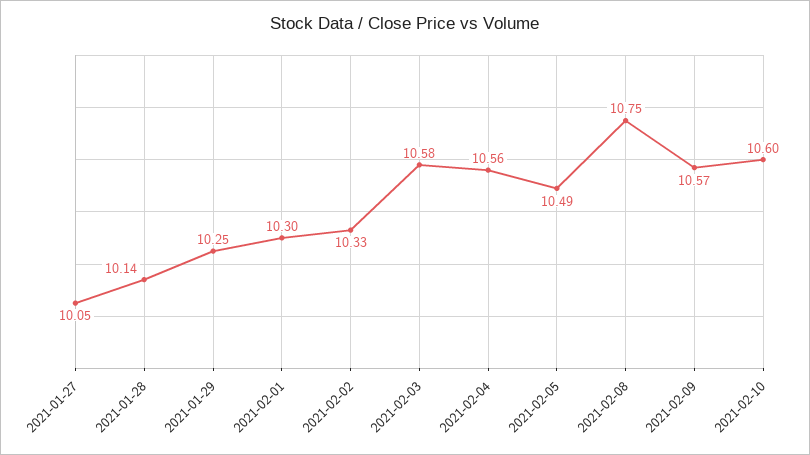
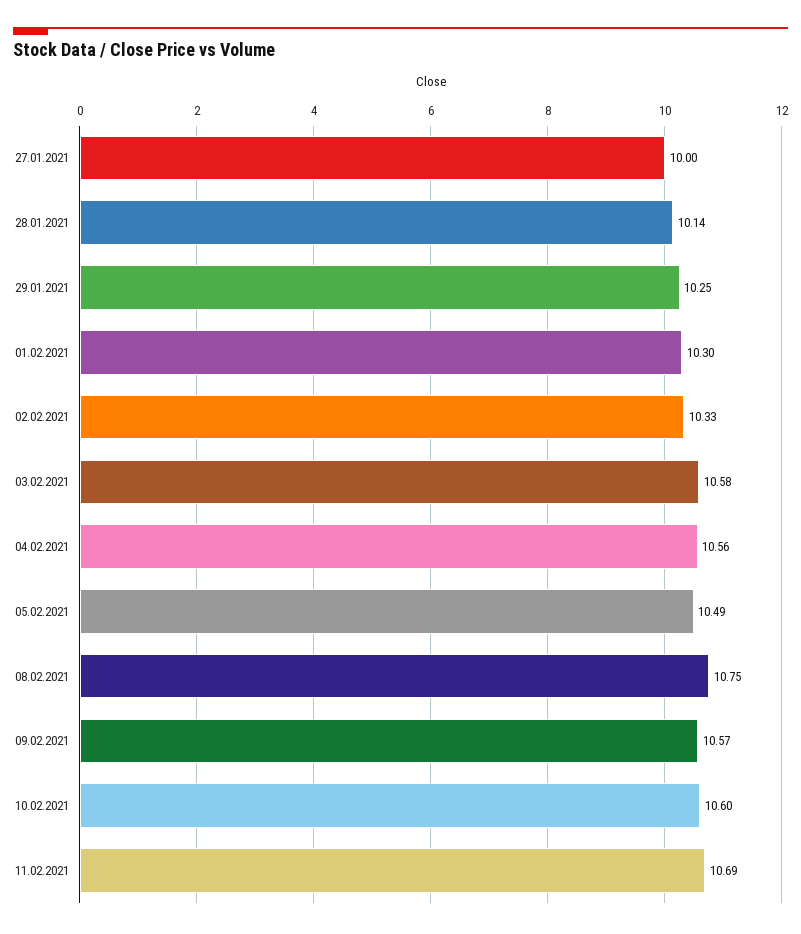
2021-01-27: 10.05 -> 10
11.02.2021: none -> 10.69

